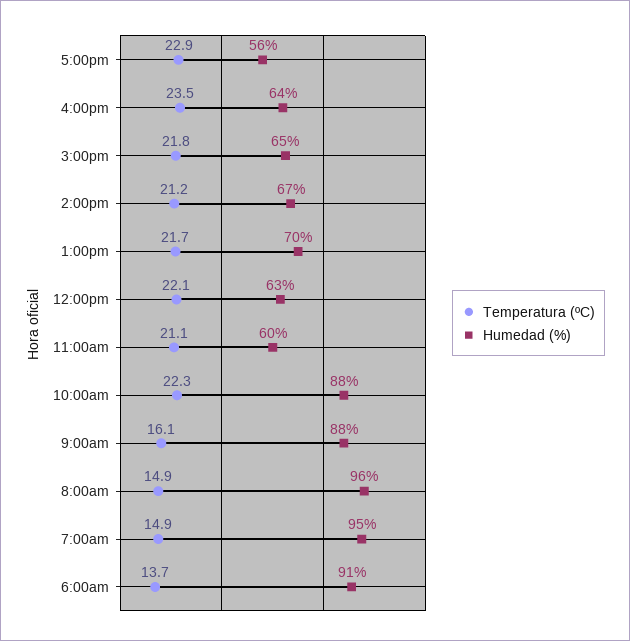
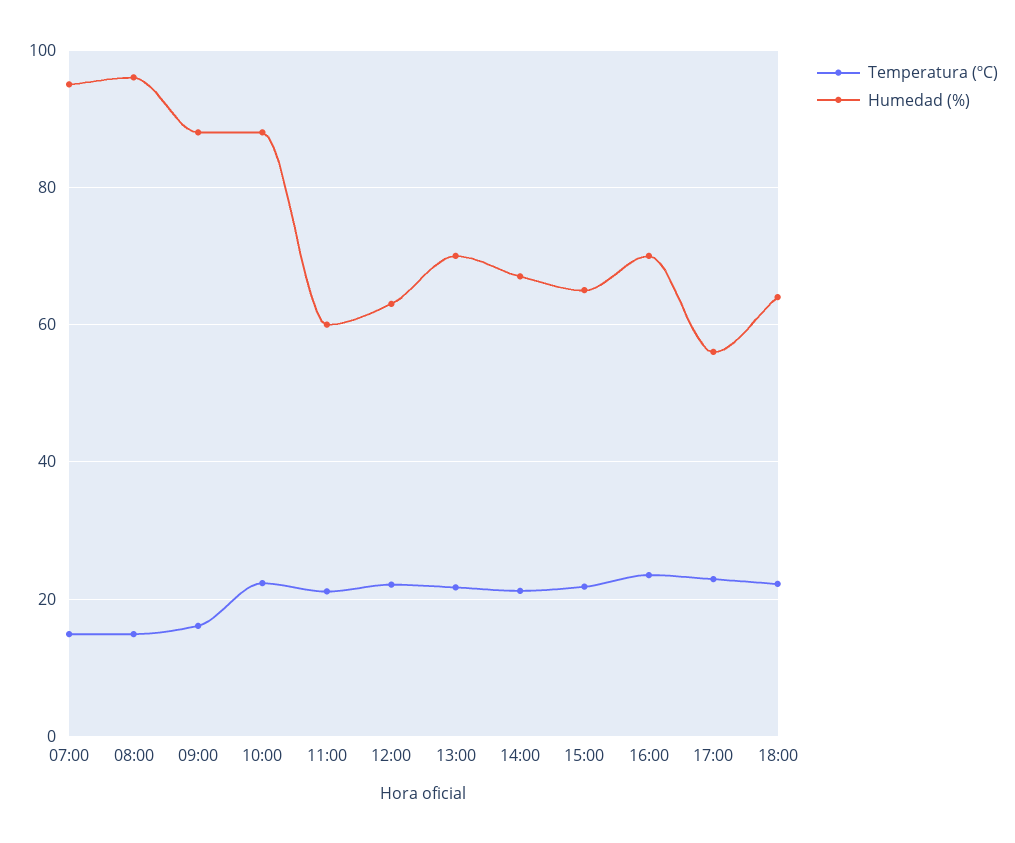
Humedad (%), 4:00pm: 64 -> 70
Temperatura (ºC), 6:00am: 13.7 -> none
Humedad (%), 6:00am: 91 -> none
Temperatura (ºC), 18:00: none -> 22
Humedad (%), 18:00: none -> 64

